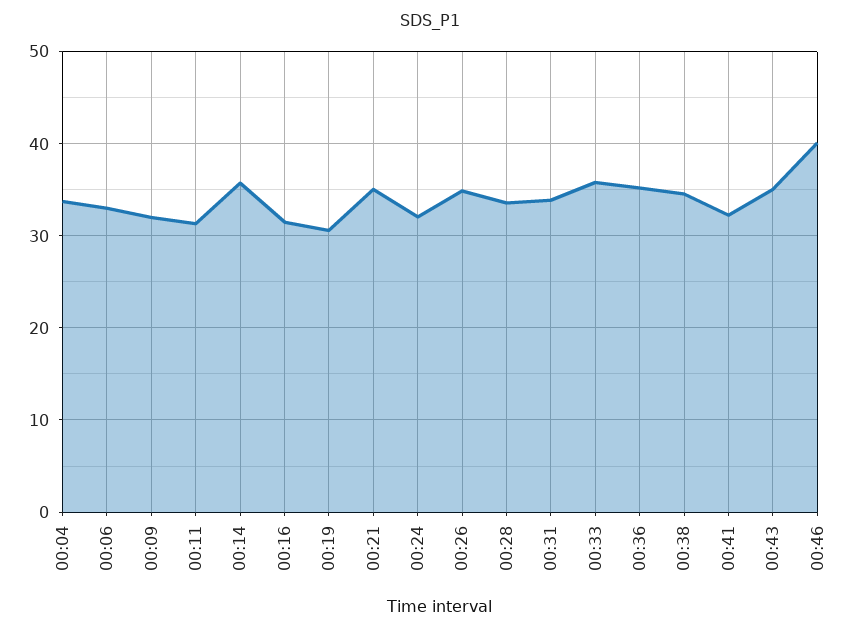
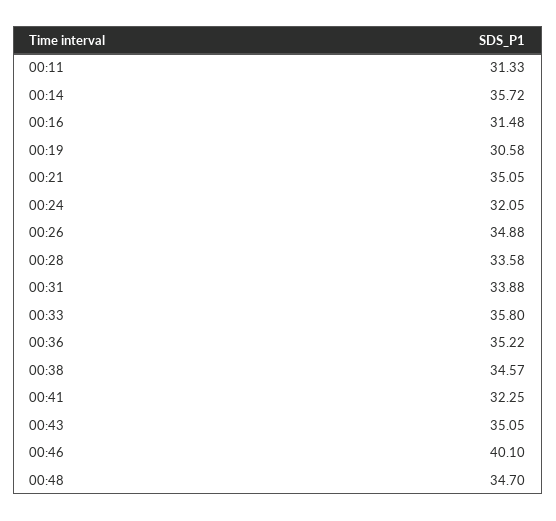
00:04: 34 -> none
00:06: 33 -> none
00:09: 32 -> none
00:48: none -> 34.7

